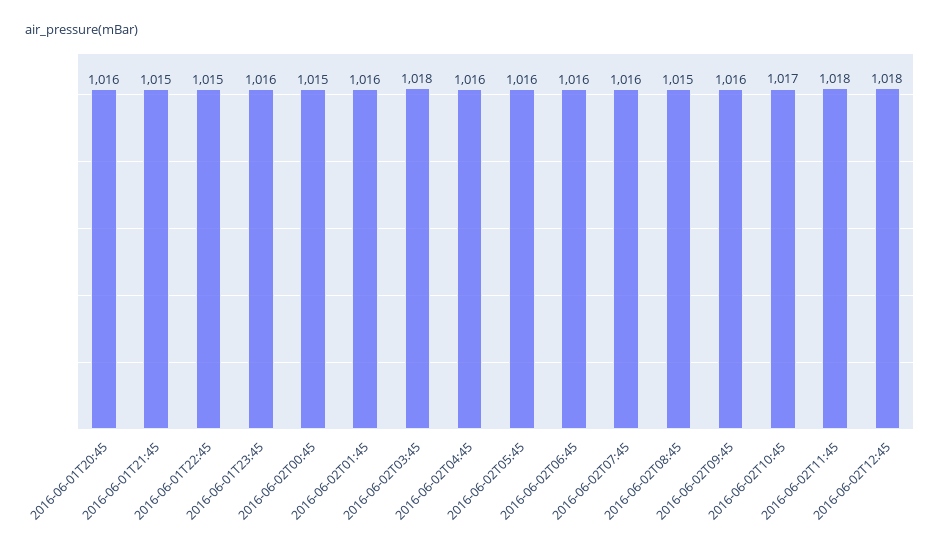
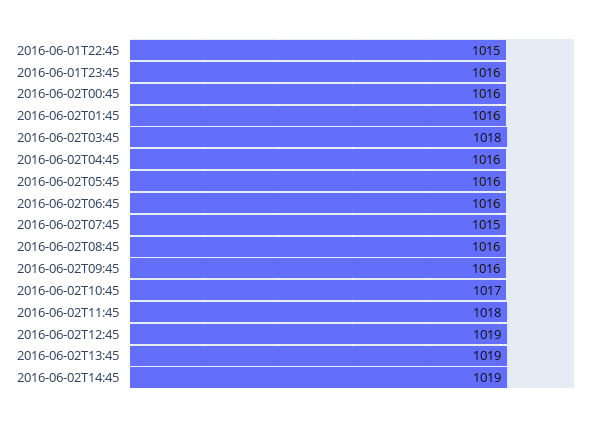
2016-06-01T20:45: 1016 -> none
2016-06-01T21:45: 1015 -> none
2016-06-02T00:45: 1015 -> 1016
2016-06-02T07:45: 1016 -> 1015
2016-06-02T08:45: 1015 -> 1016
2016-06-02T12:45: 1018 -> 1019
2016-06-02T13:45: none -> 1019
2016-06-02T14:45: none -> 1019

